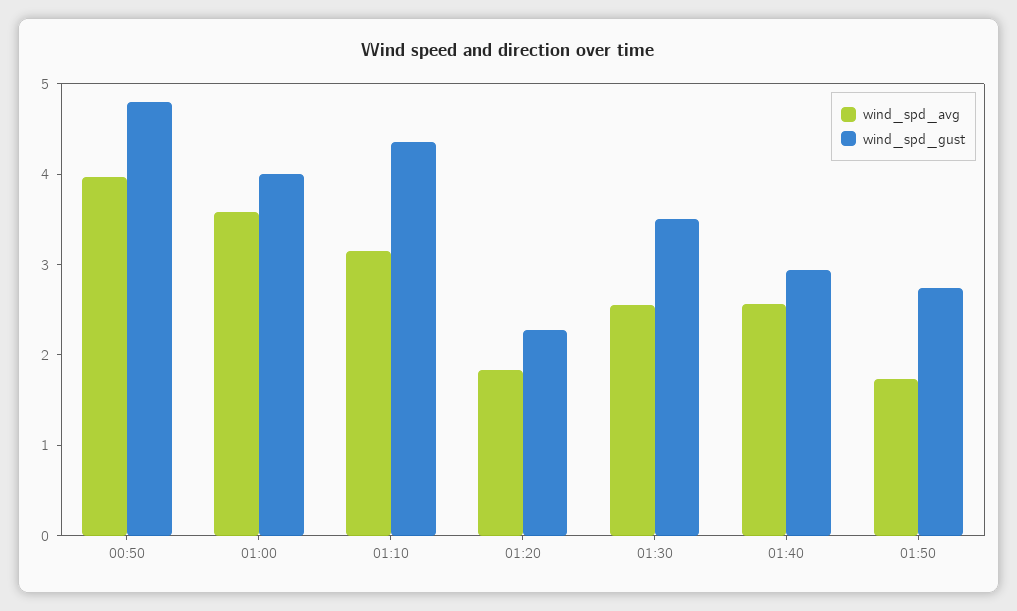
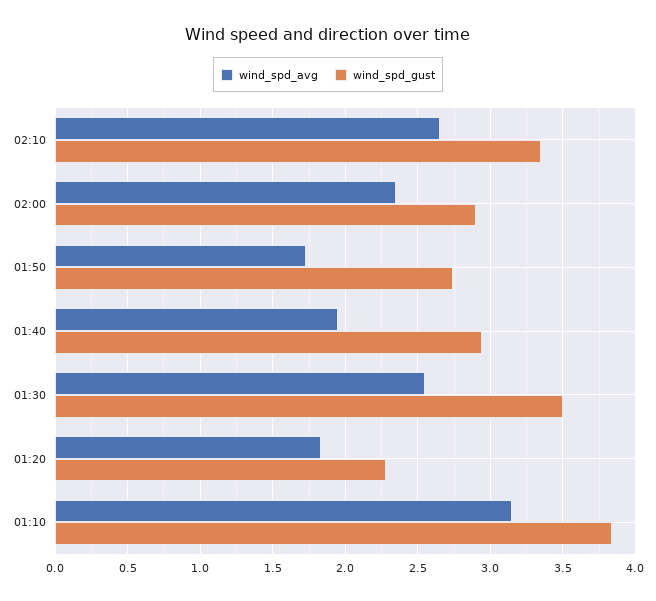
wind_spd_avg, 00:50: 4 -> none
wind_spd_gust, 00:50: 4.8 -> none
wind_spd_avg, 01:00: 3.6 -> none
wind_spd_gust, 01:00: 4 -> none
wind_spd_gust, 01:10: 4.4 -> 3.85
wind_spd_avg, 01:40: 2.6 -> 1.95
wind_spd_avg, 02:10: none -> 2.65
wind_spd_gust, 02:10: none -> 3.35
wind_spd_avg, 02:00: none -> 2.35
wind_spd_gust, 02:00: none -> 2.9

